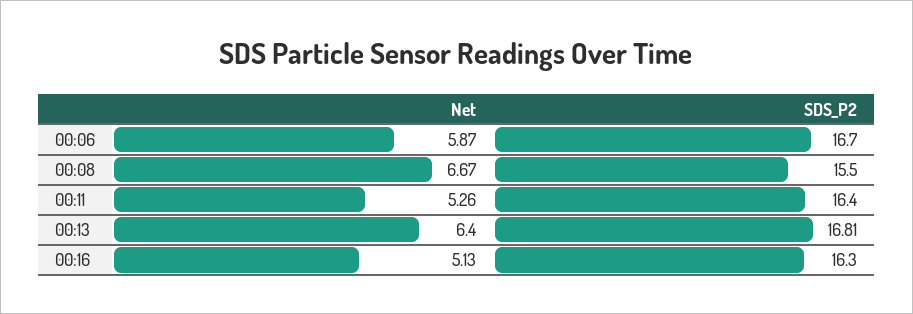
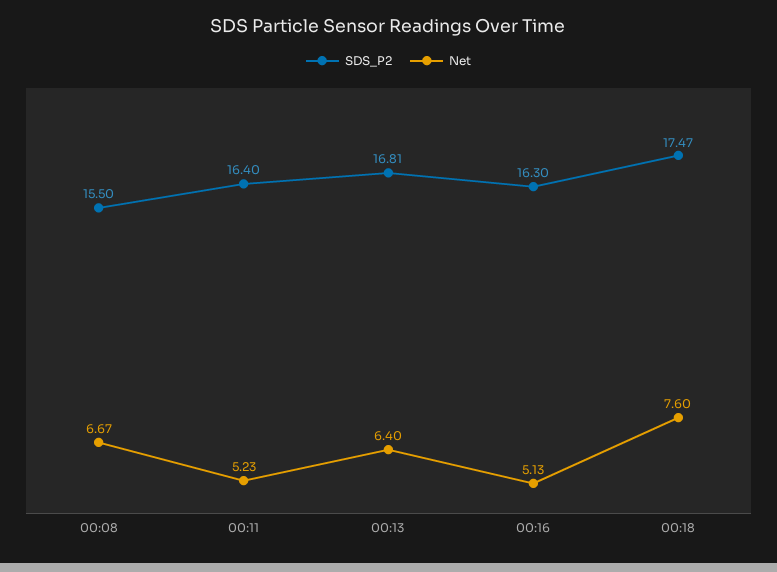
Net, 00:06: 5.87 -> none
SDS_P2, 00:06: 16.7 -> none
Net, 00:11: 5.26 -> 5.23
SDS_P2, 00:18: none -> 17.47
Net, 00:18: none -> 7.6

